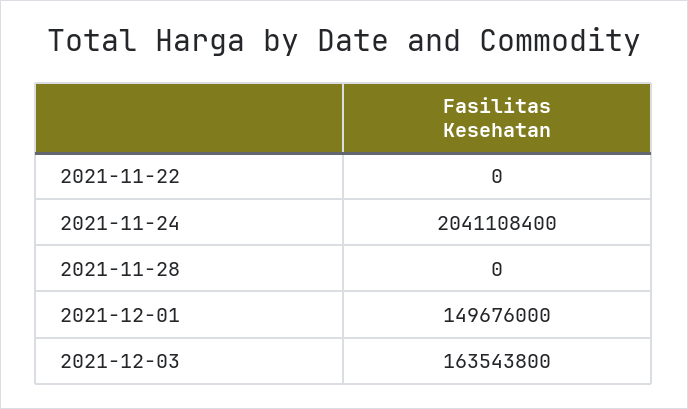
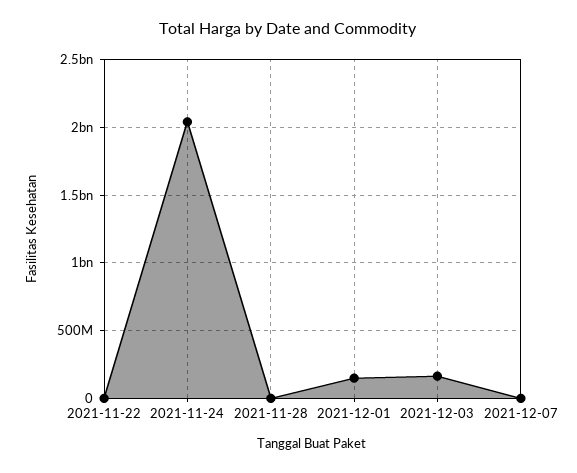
2021-12-07: none -> 0

